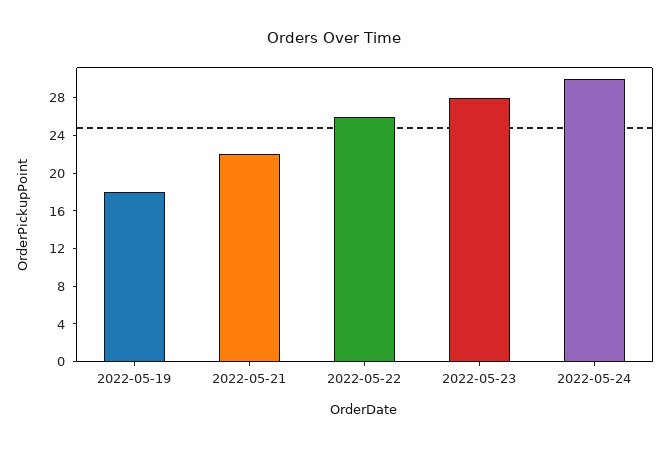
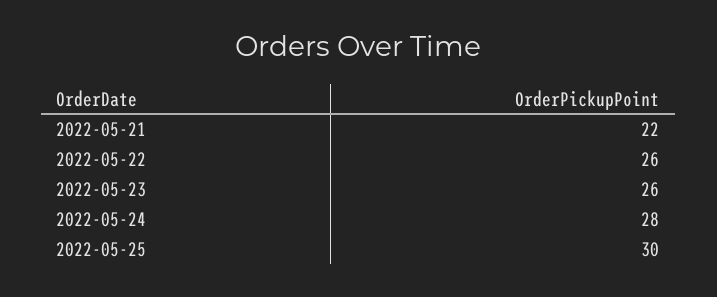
2022-05-19: 18 -> none
2022-05-23: 28 -> 26
2022-05-24: 30 -> 28
2022-05-25: none -> 30

